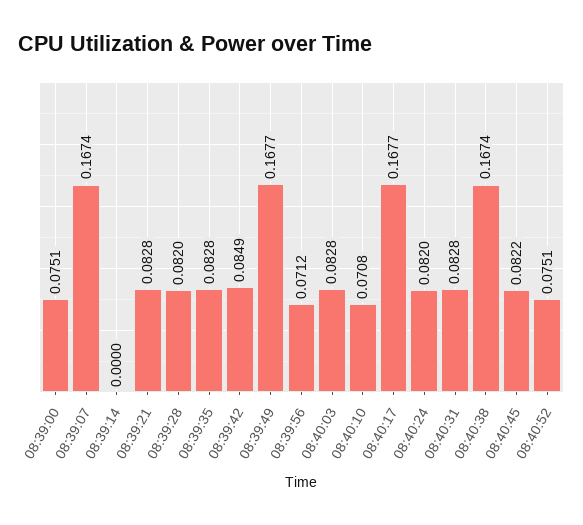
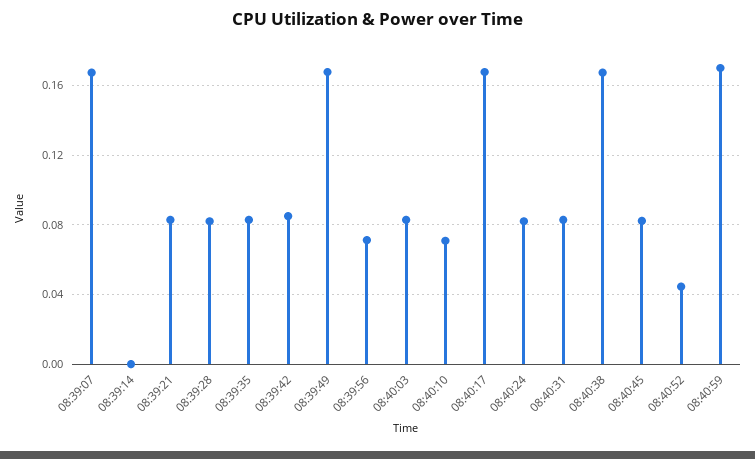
08:39:00: 0.0751 -> none
08:40:52: 0.0751 -> 0.045
08:40:59: none -> 0.17

